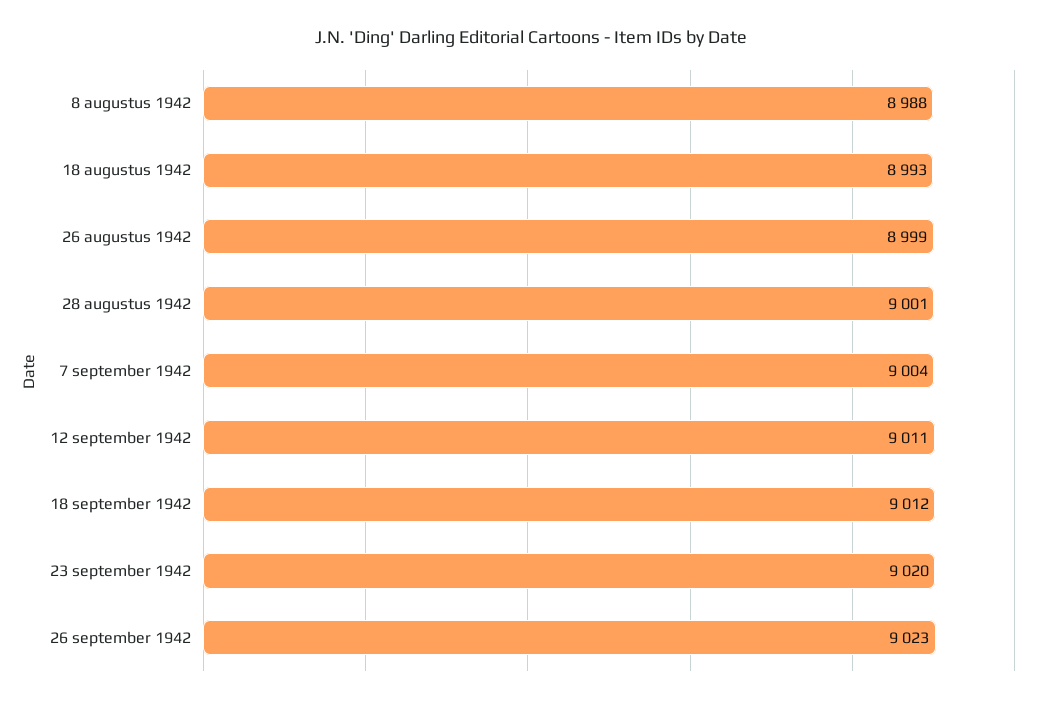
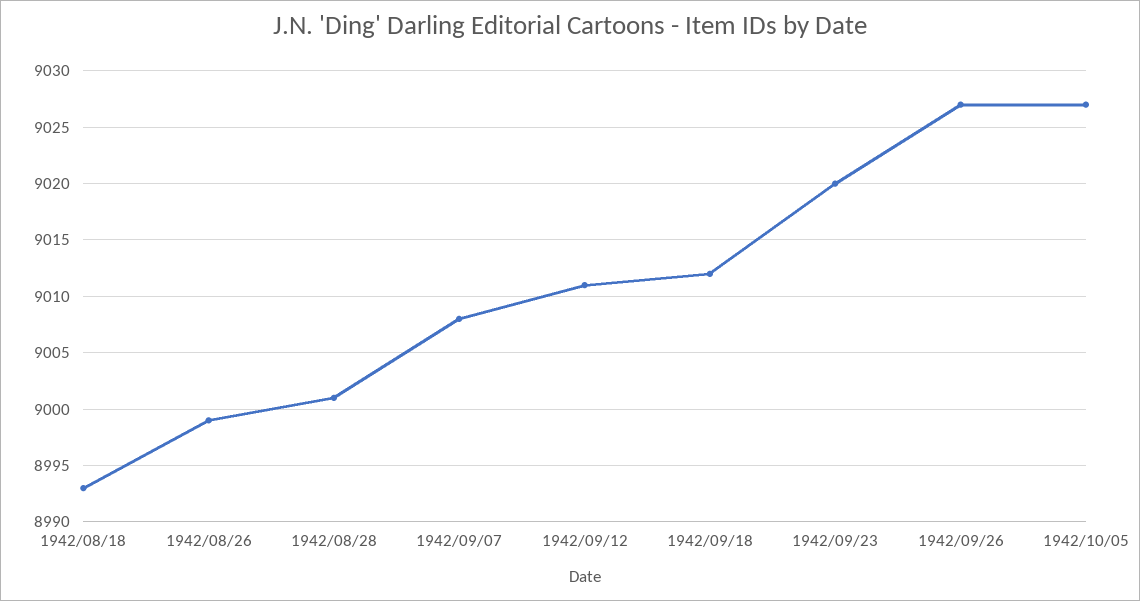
8 augustus 1942: 8988 -> none
7 september 1942: 9004 -> 9008
26 september 1942: 9023 -> 9027
1942/10/05: none -> 9027

